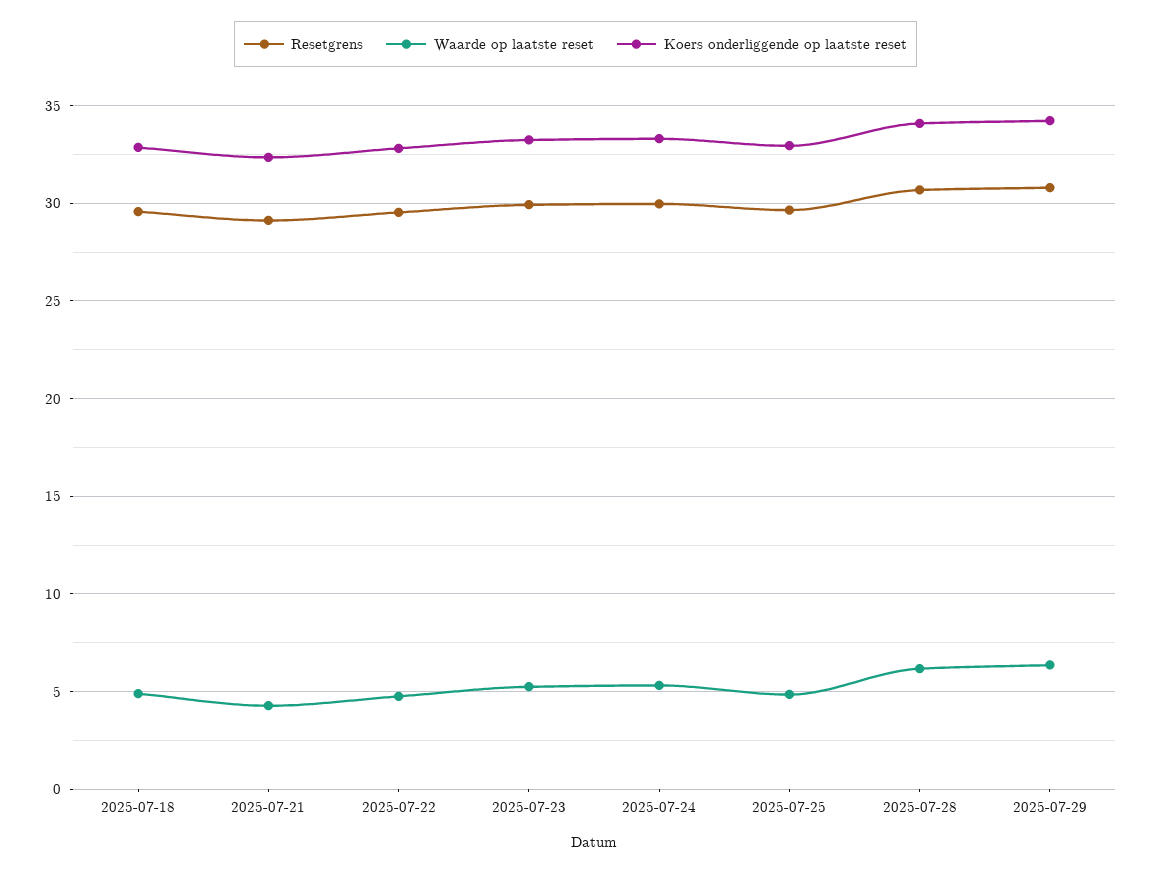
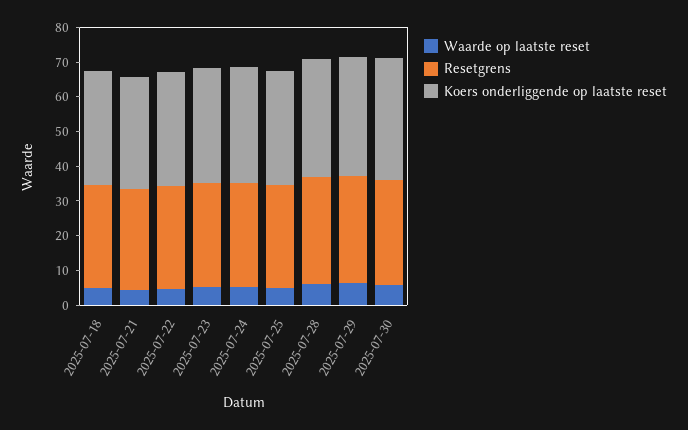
Waarde op laatste reset, 2025-07-30: none -> 5
Resetgrens, 2025-07-30: none -> 30
Koers onderliggende op laatste reset, 2025-07-30: none -> 35

